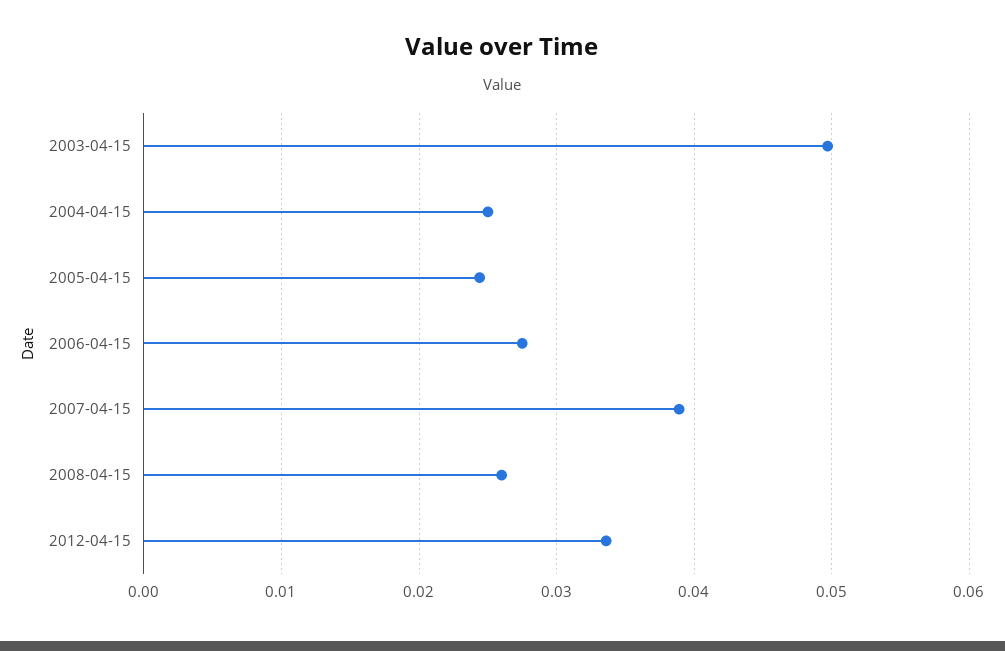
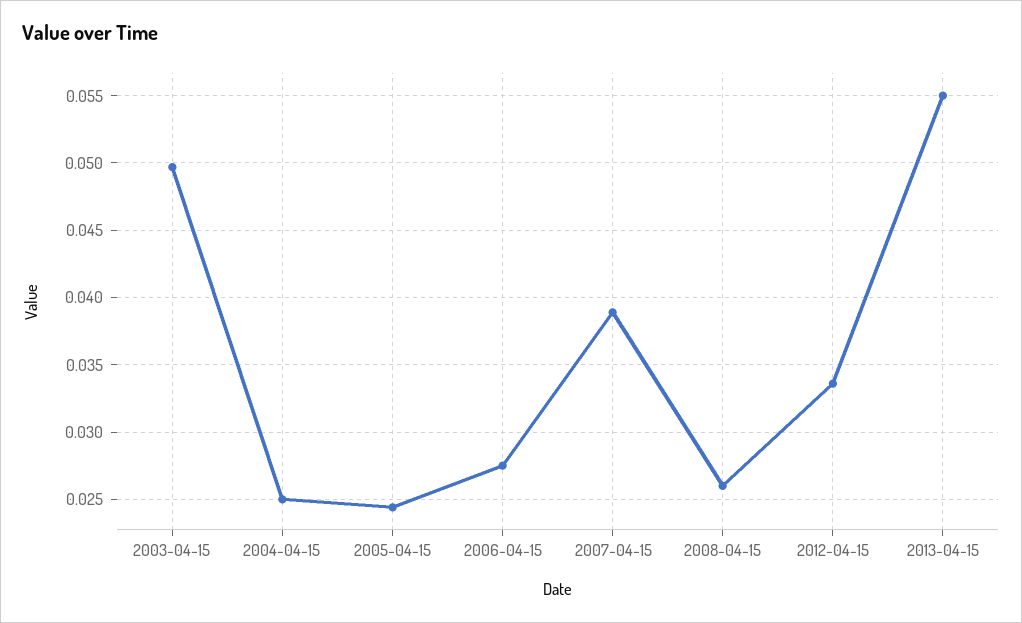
2013-04-15: none -> 0.055

